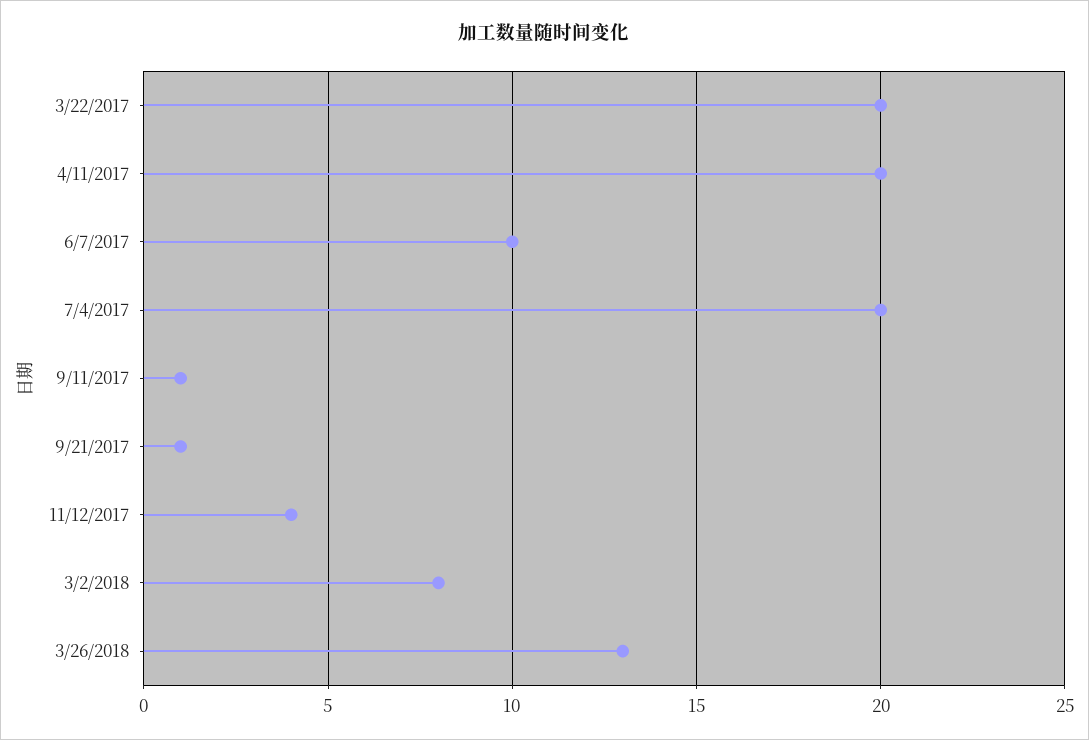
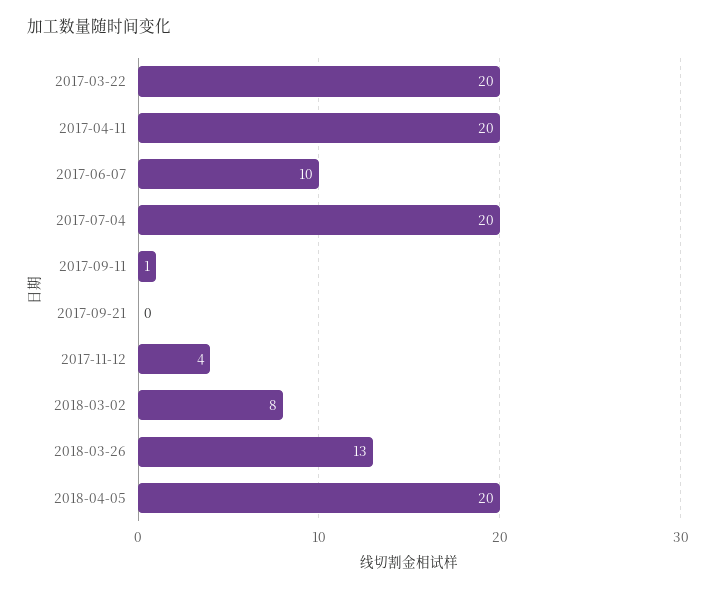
9/21/2017: 1 -> 0
2018-04-05: none -> 20

